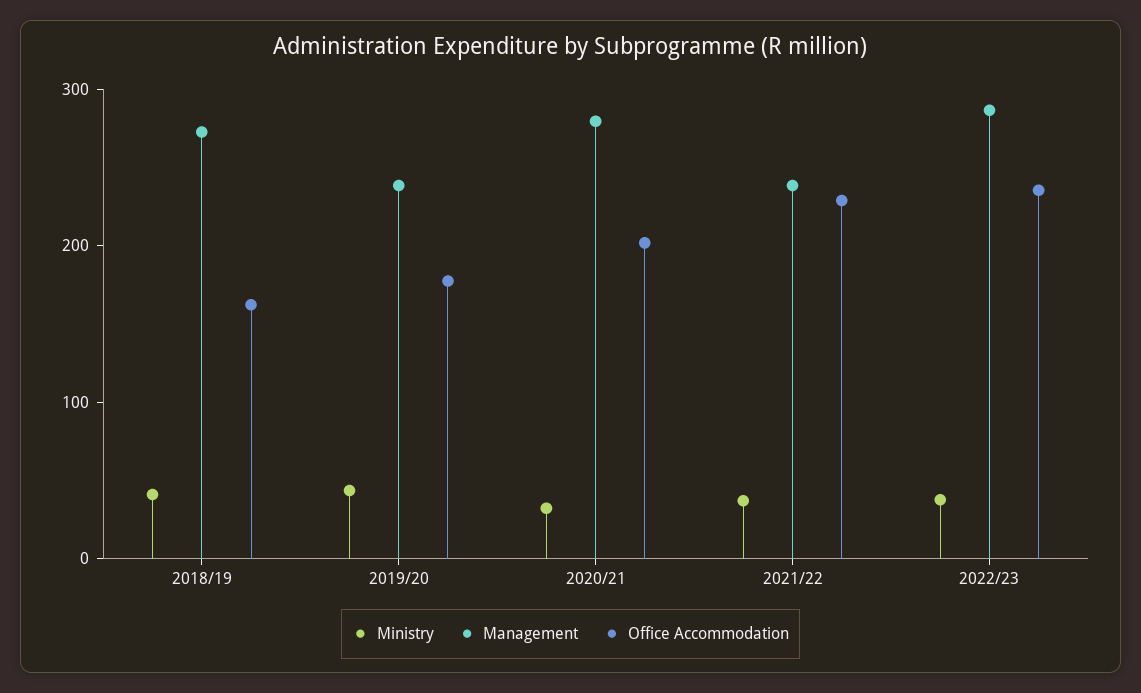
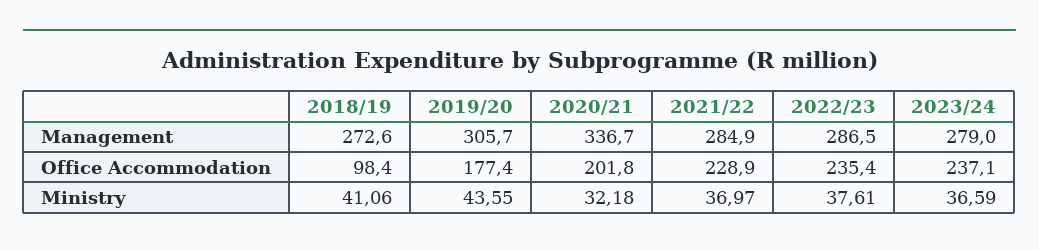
Office Accommodation, 2018/19: 160 -> 98.4
Management, 2019/20: 240 -> 305.7
Management, 2020/21: 280 -> 336.7
Management, 2021/22: 240 -> 284.9
Management, 2023/24: none -> 279
Office Accommodation, 2023/24: none -> 237.1
Ministry, 2023/24: none -> 36.59

